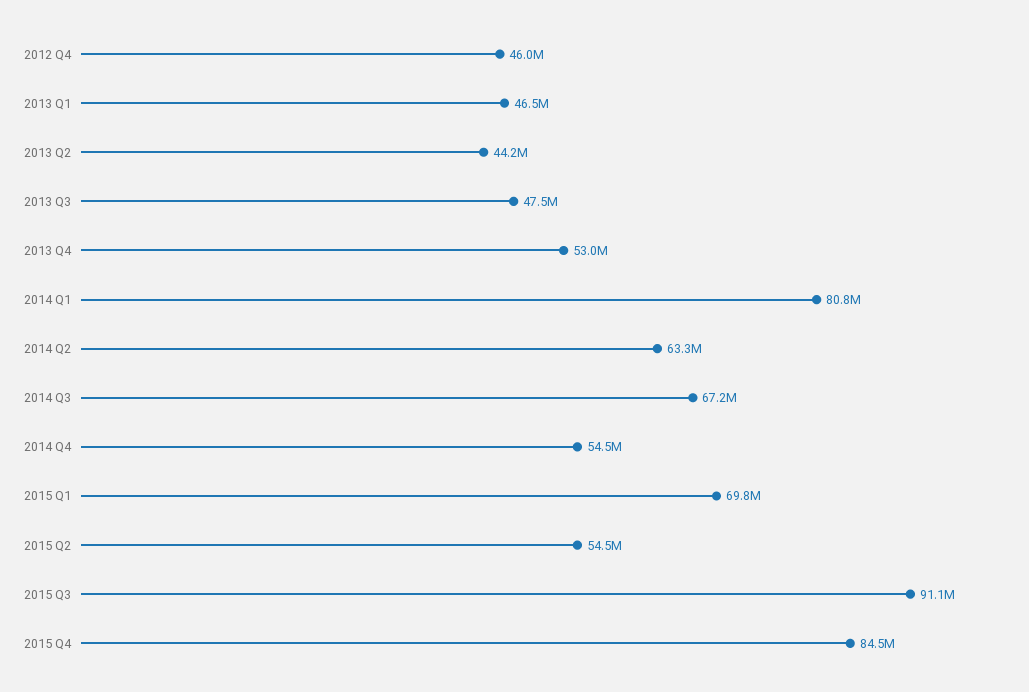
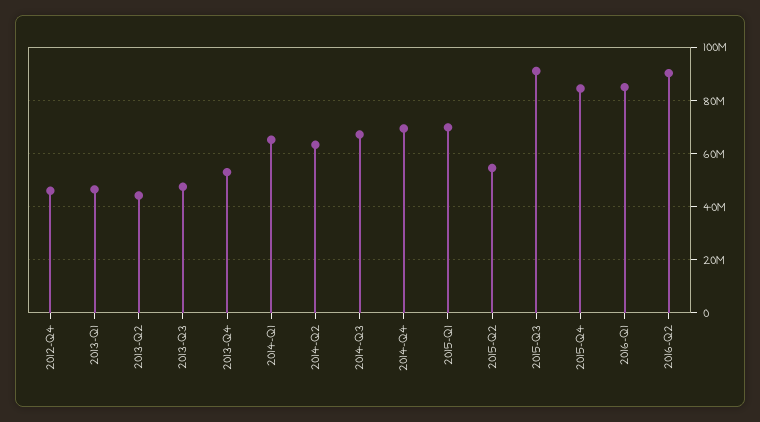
2014 Q1: 80800000 -> 65000000
2014 Q4: 54500000 -> 70000000
2016-Q1: none -> 85000000
2016-Q2: none -> 90000000

